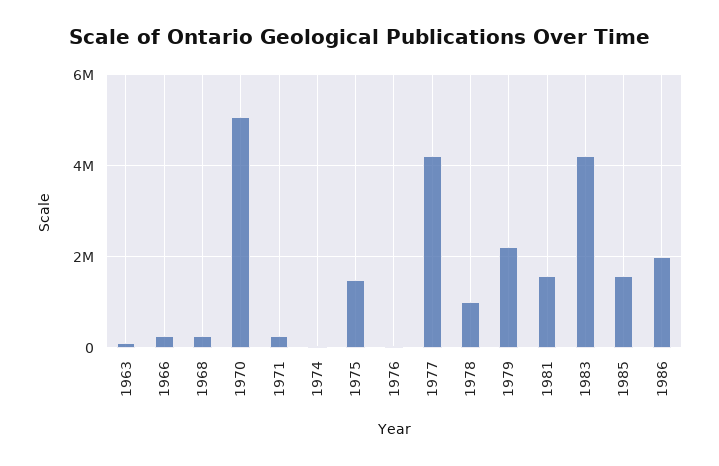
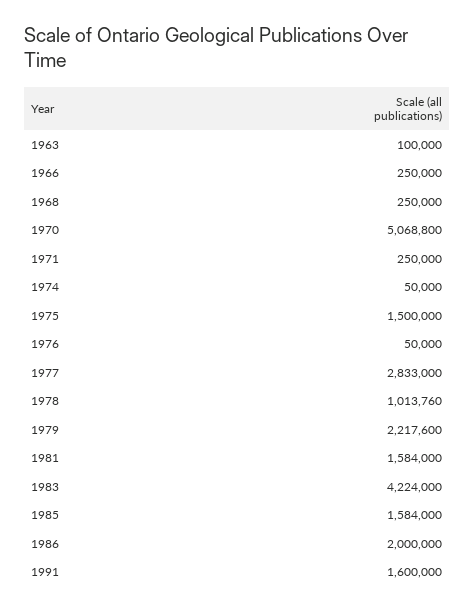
1977: 4200000 -> 2833000
1991: none -> 1600000

